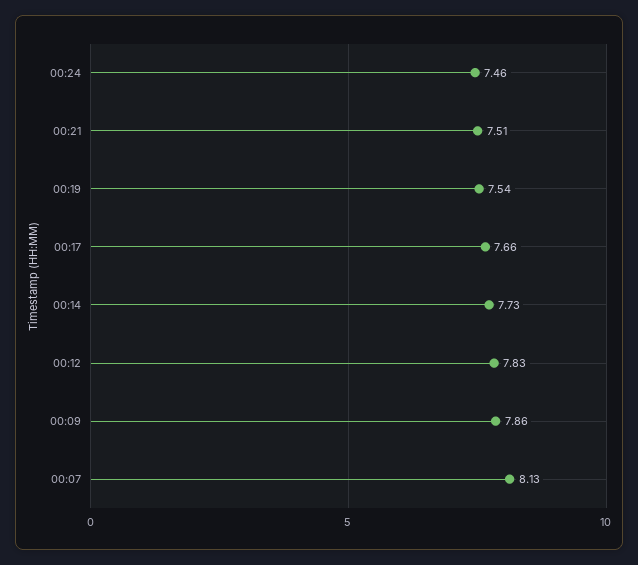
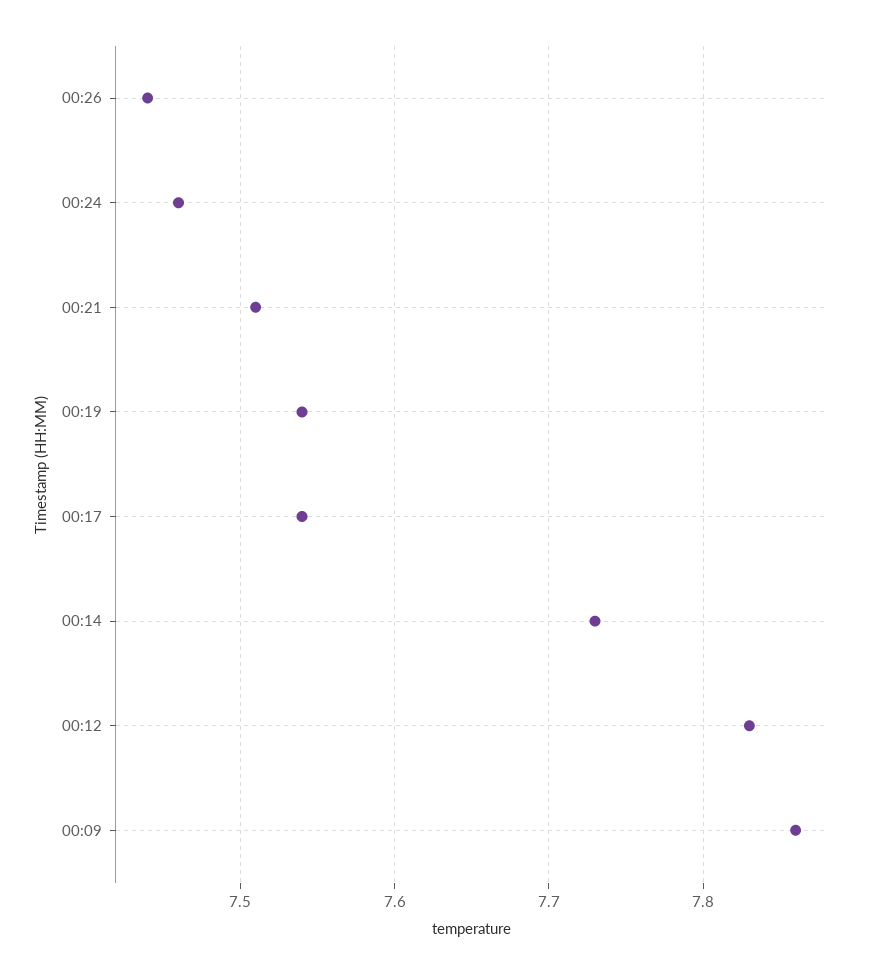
00:17: 7.66 -> 7.54
00:07: 8.13 -> none
00:26: none -> 7.44

